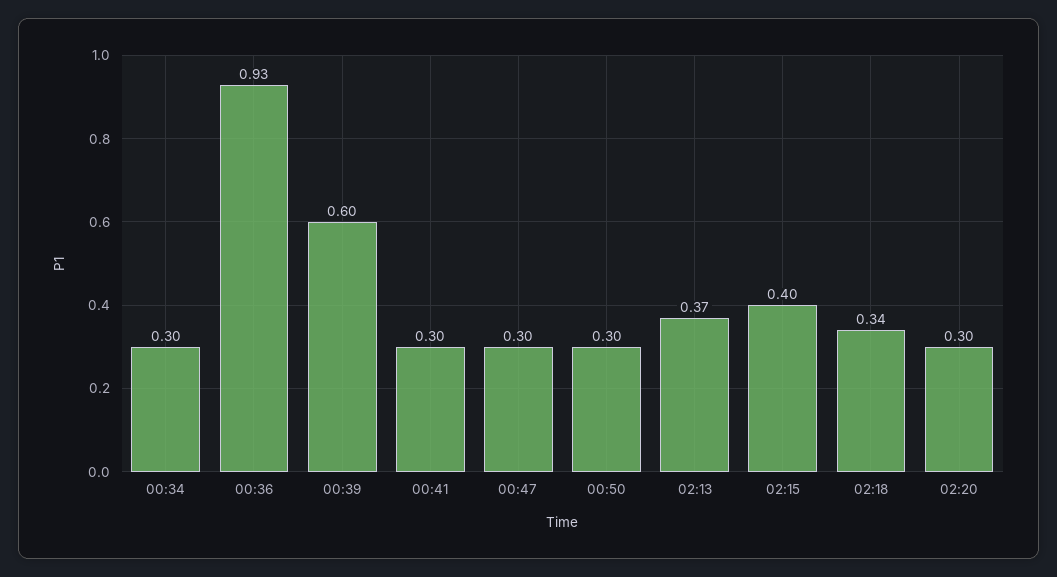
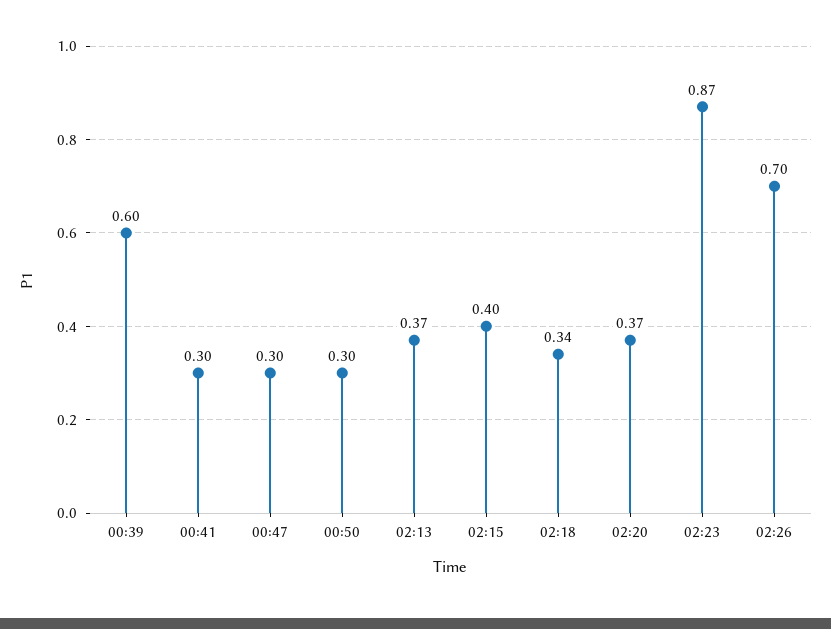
00:34: 0.3 -> none
00:36: 0.93 -> none
02:20: 0.3 -> 0.37
02:23: none -> 0.87
02:26: none -> 0.7

